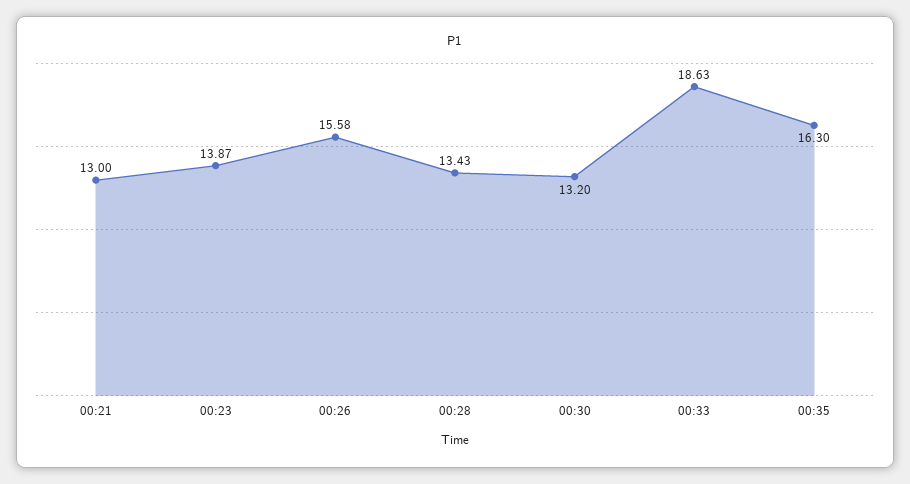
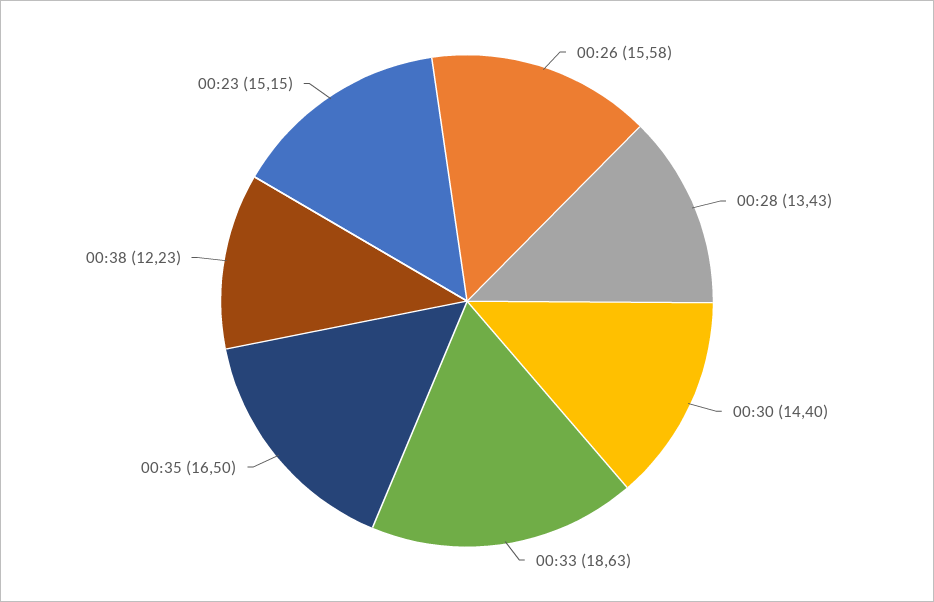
00:21: 13 -> none
00:23: 13.87 -> 15.15
00:30: 13.2 -> 14.4
00:35: 16.3 -> 16.5
00:38: none -> 12.23

